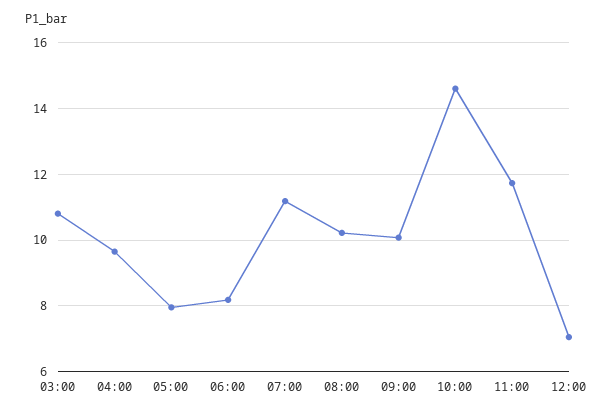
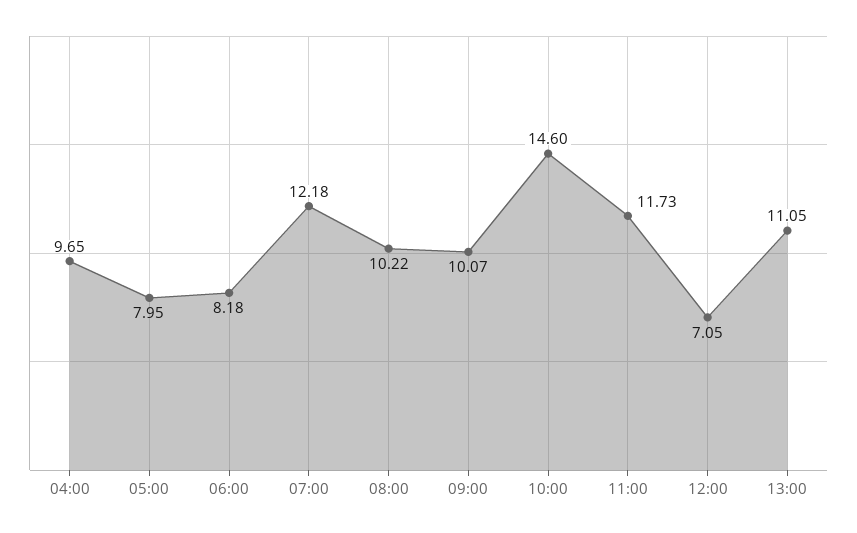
03:00: 10.8 -> none
07:00: 11.2 -> 12.18
13:00: none -> 11.05

